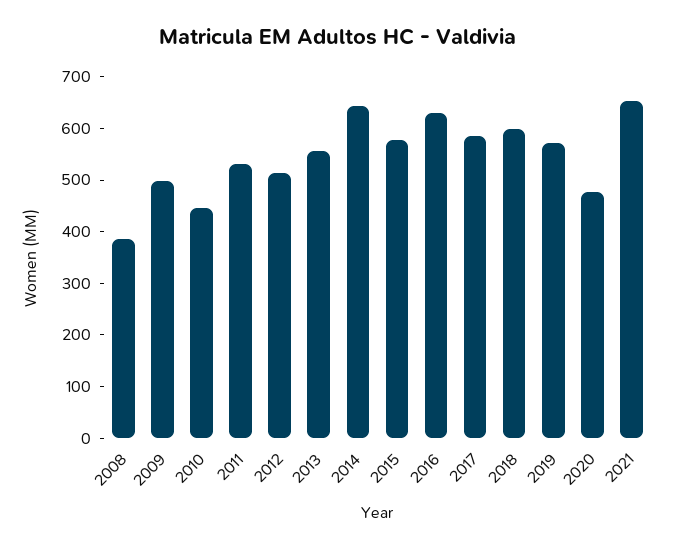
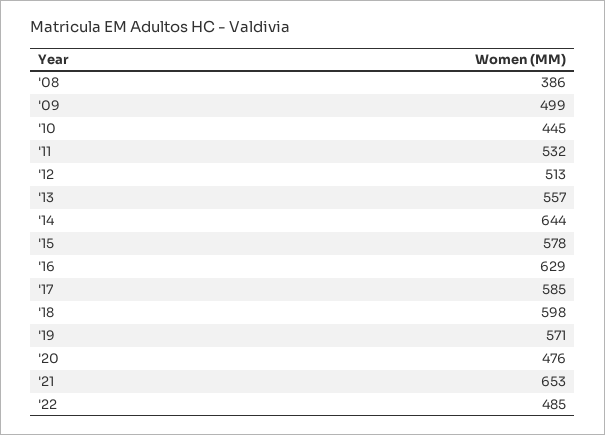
'22: none -> 485

